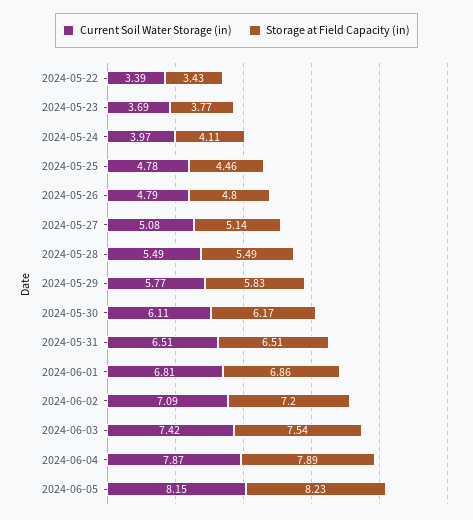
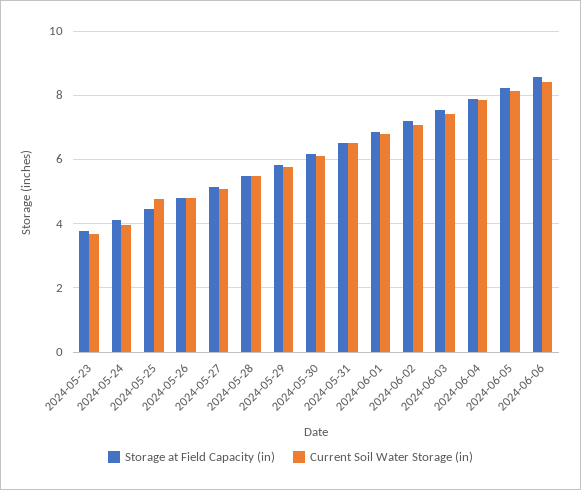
Current Soil Water Storage (in), 2024-05-22: 3.39 -> none
Storage at Field Capacity (in), 2024-05-22: 3.43 -> none
Storage at Field Capacity (in), 2024-06-06: none -> 8.6
Current Soil Water Storage (in), 2024-06-06: none -> 8.4

